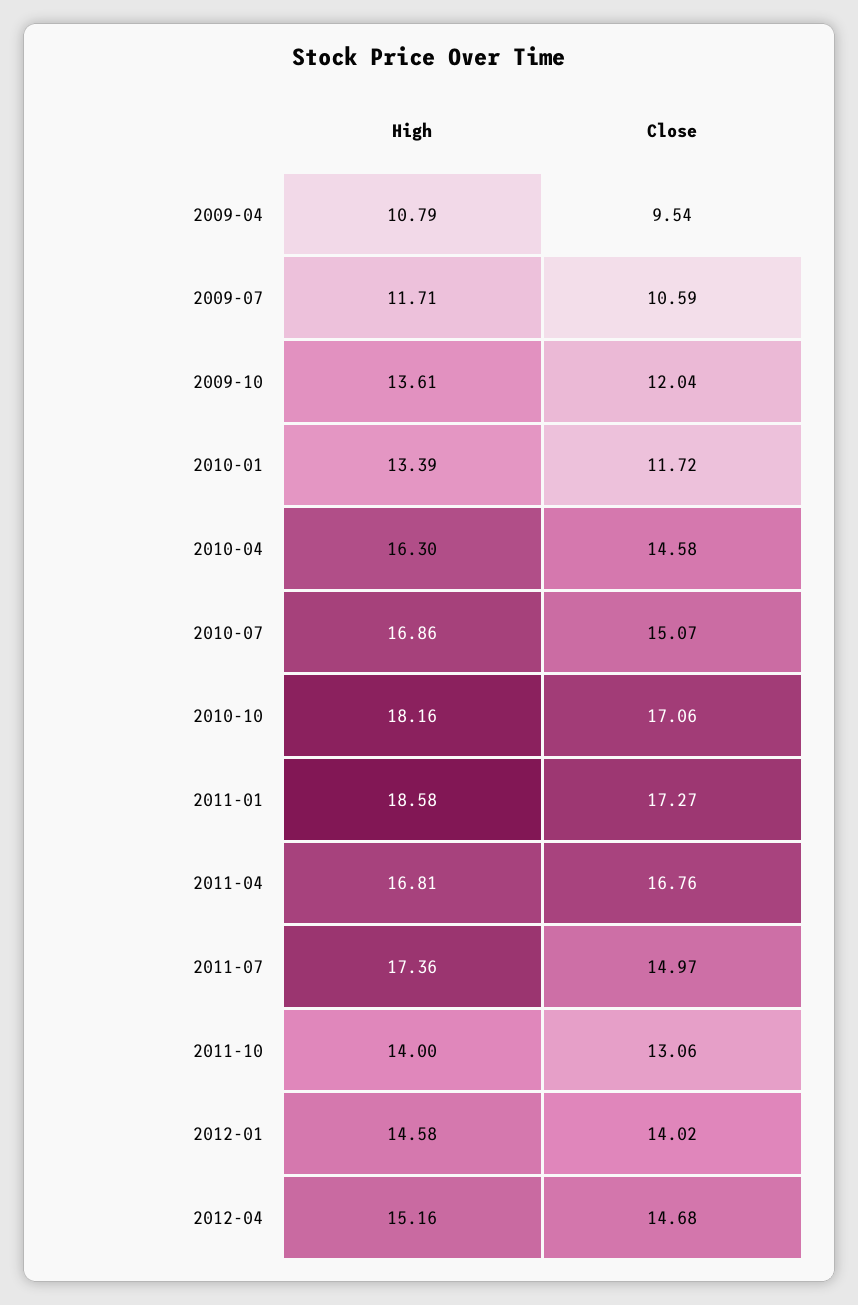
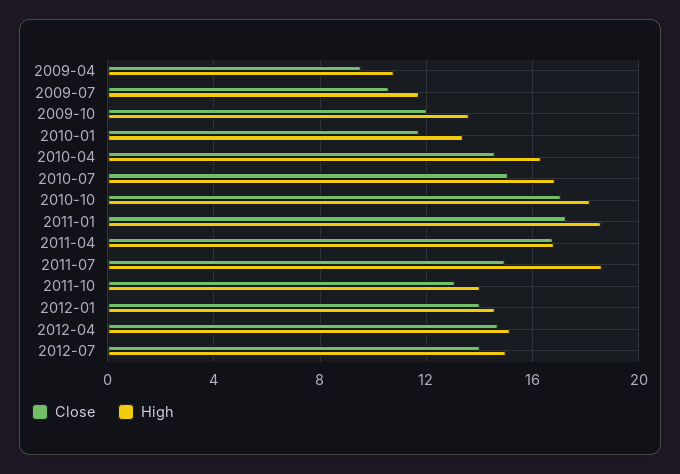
High, 2011-07: 17.36 -> 18.5
Close, 2012-07: none -> 14
High, 2012-07: none -> 15

